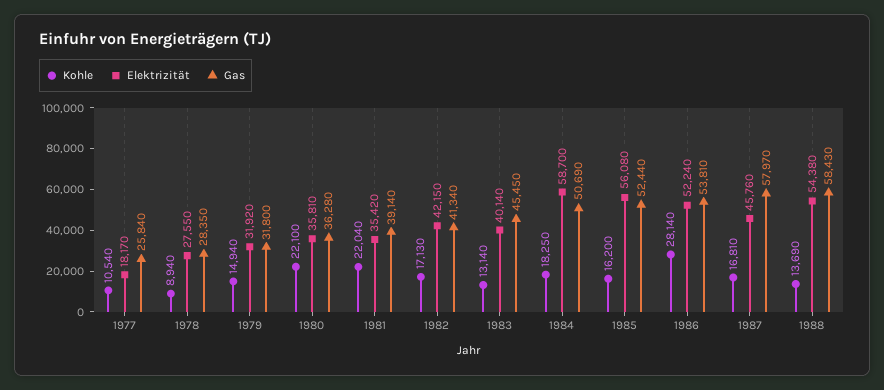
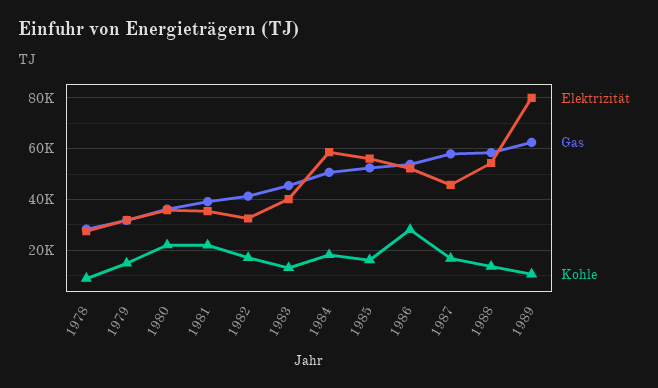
Kohle, 1977: 10540 -> none
Elektrizität, 1977: 18170 -> none
Gas, 1977: 25840 -> none
Elektrizität, 1982: 42150 -> 32500
Elektrizität, 1989: none -> 80000
Gas, 1989: none -> 62500
Kohle, 1989: none -> 10000

